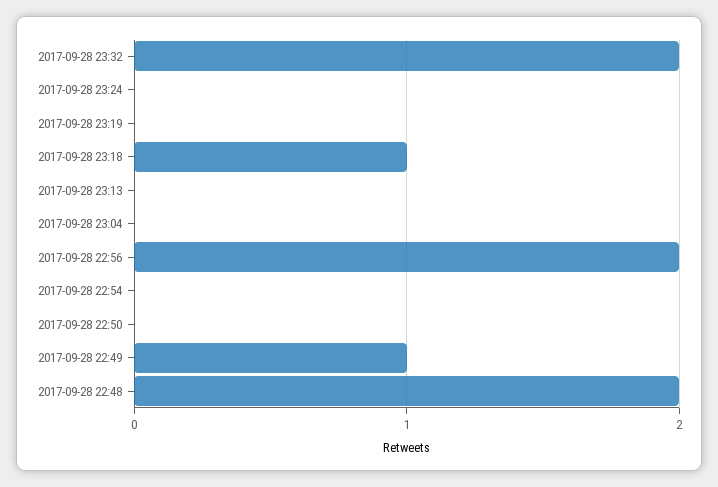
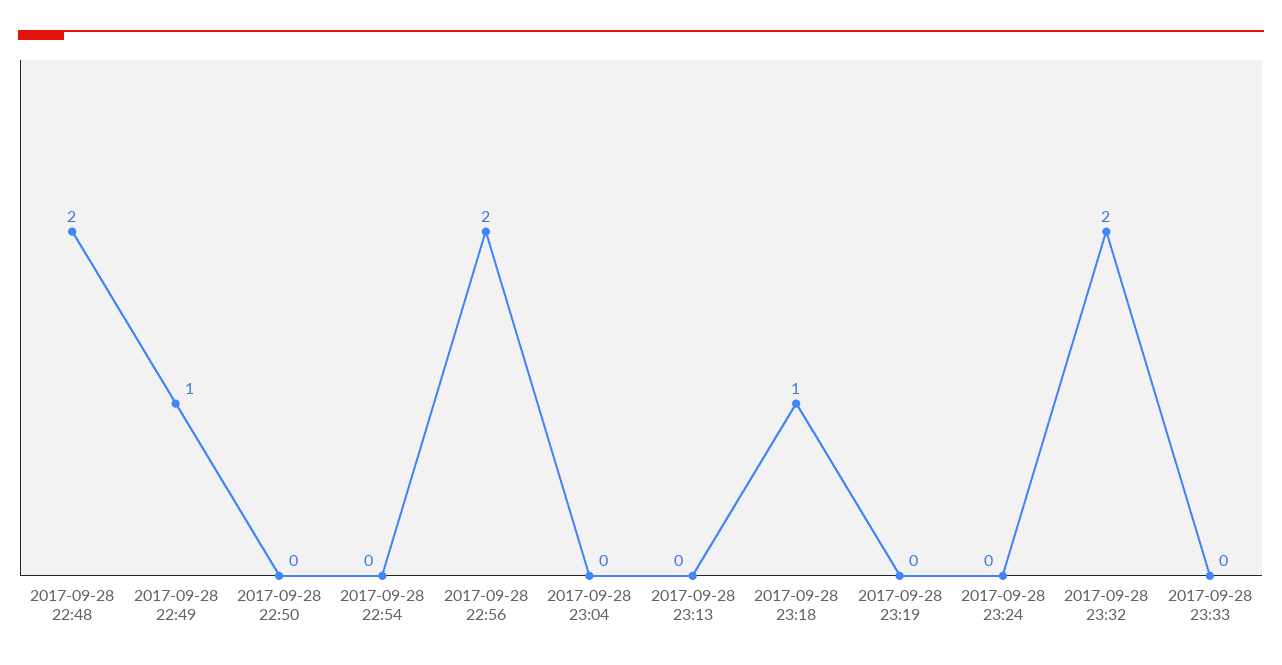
2017-09-28 23:33: none -> 0

